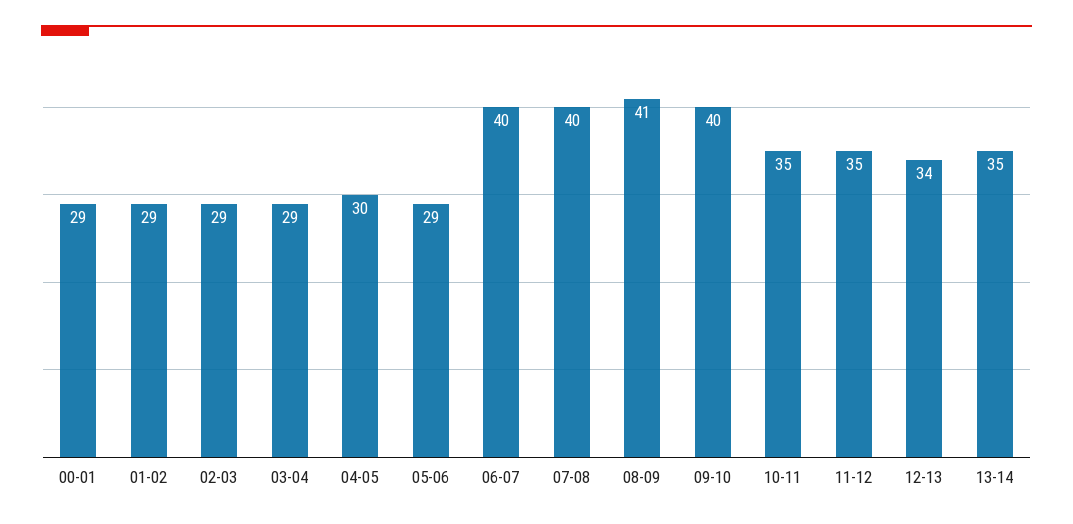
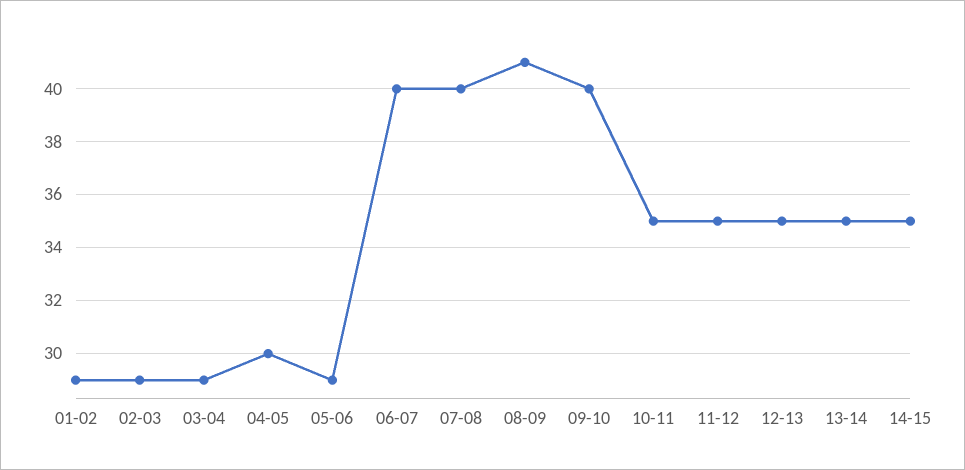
00-01: 29 -> none
12-13: 34 -> 35
14-15: none -> 35

